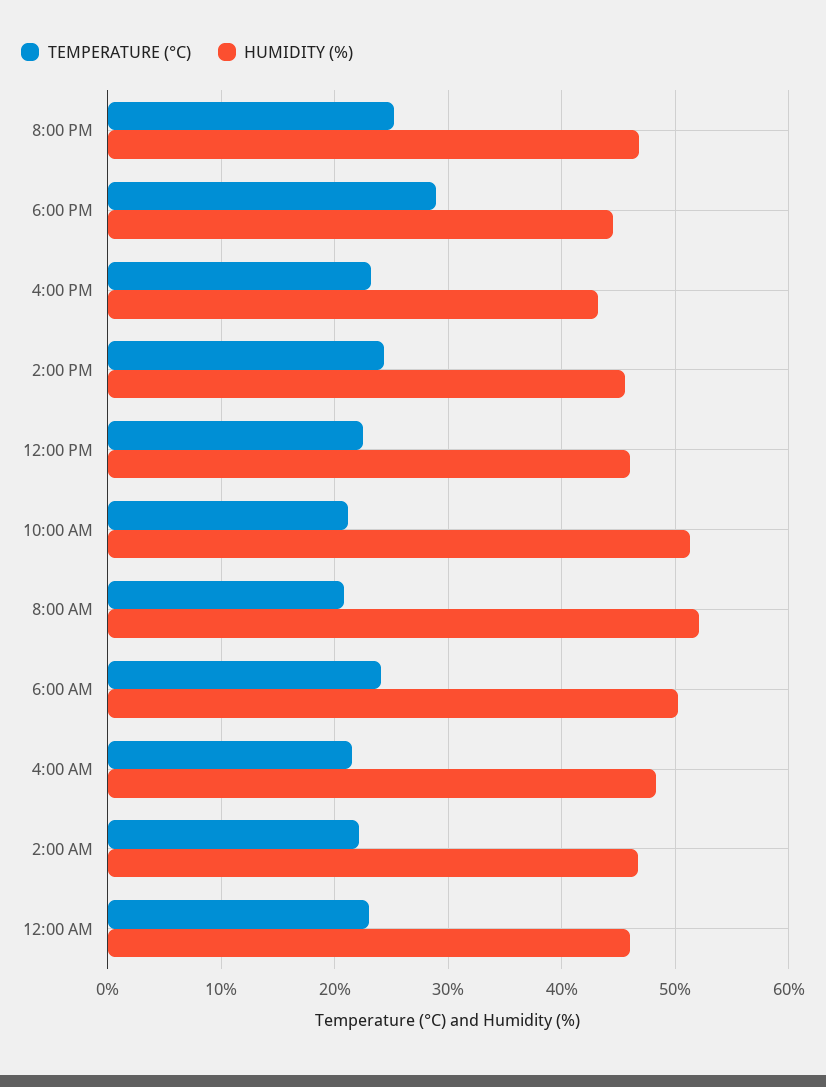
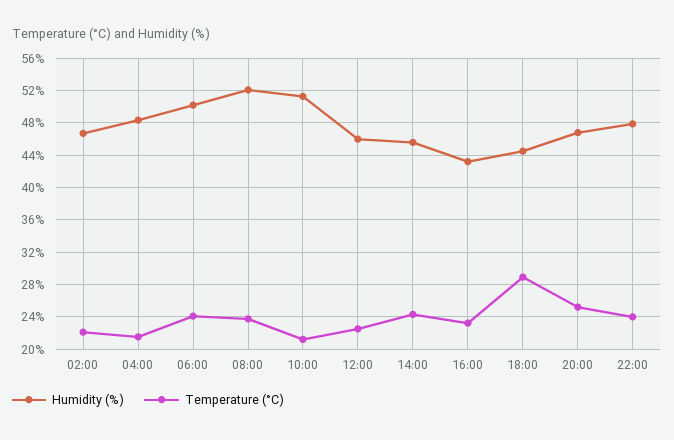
TEMPERATURE (°C), 8:00 AM: 21 -> 24
TEMPERATURE (°C), 12:00 AM: 23 -> none
HUMIDITY (%), 12:00 AM: 46 -> none
HUMIDITY (%), 22:00: none -> 48
TEMPERATURE (°C), 22:00: none -> 24

